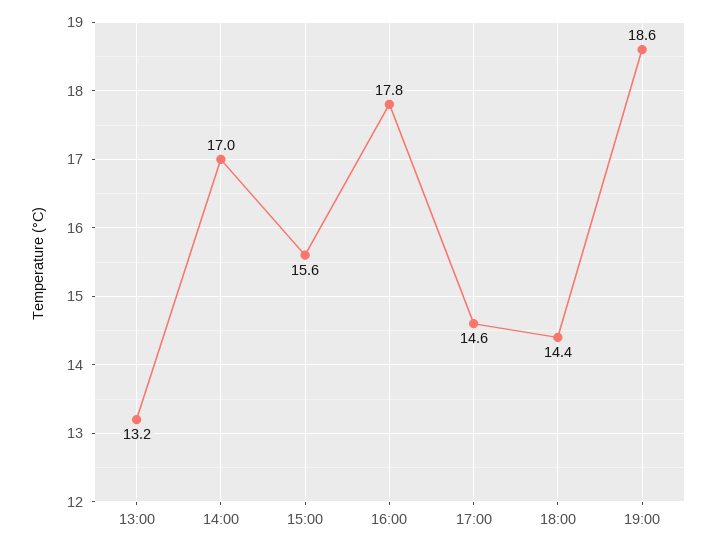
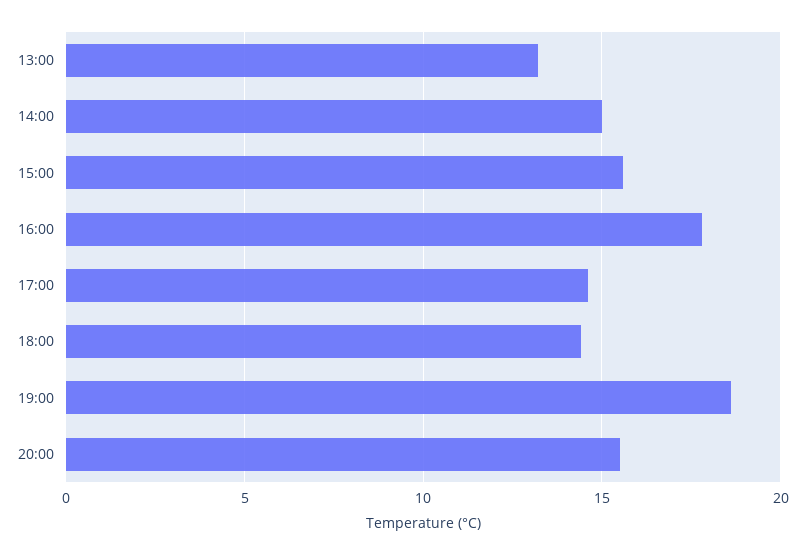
14:00: 17 -> 15
20:00: none -> 15.5

